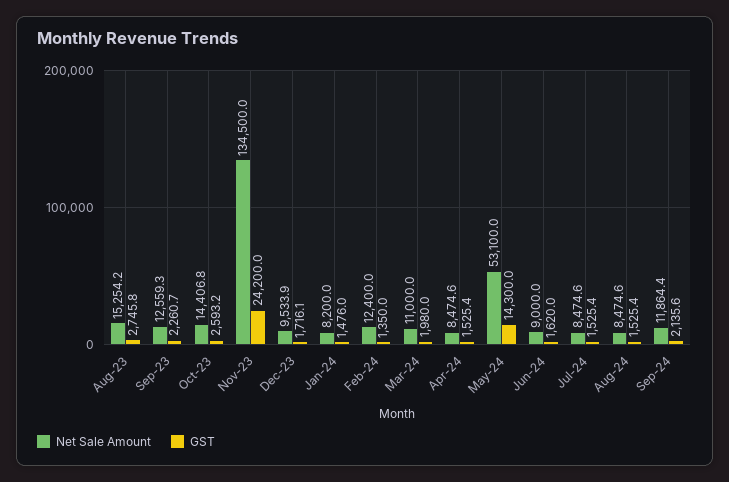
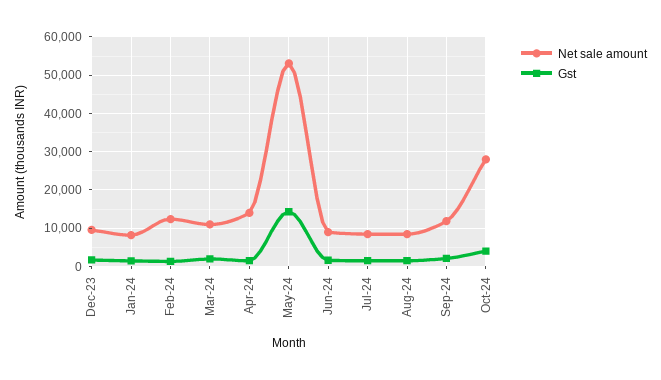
Net Sale Amount, Aug-23: 15254.2 -> none
GST, Aug-23: 2745.8 -> none
Net Sale Amount, Sep-23: 12559.3 -> none
GST, Sep-23: 2260.7 -> none
Net Sale Amount, Oct-23: 14406.8 -> none
GST, Oct-23: 2593.2 -> none
Net Sale Amount, Nov-23: 134500 -> none
GST, Nov-23: 24200 -> none
Net Sale Amount, Apr-24: 8474.6 -> 14000
Net Sale Amount, Oct-24: none -> 28000
GST, Oct-24: none -> 4000

